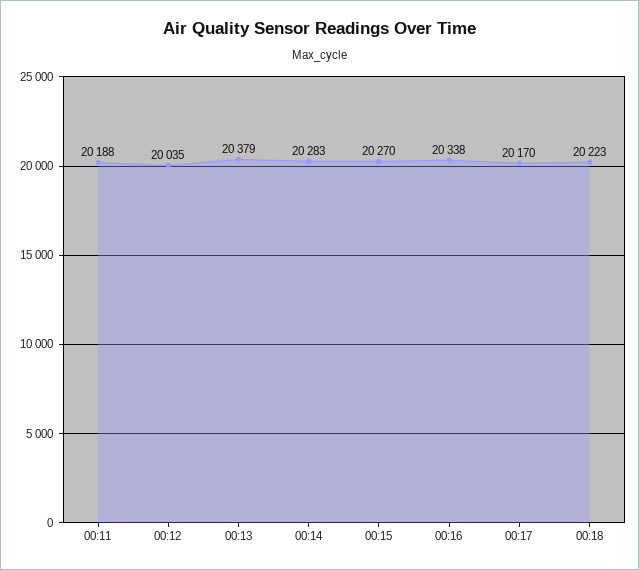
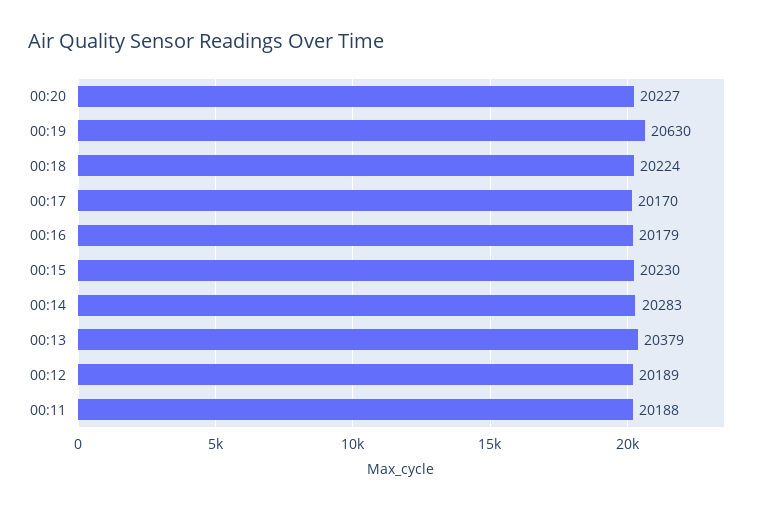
00:12: 20035 -> 20189
00:15: 20270 -> 20230
00:16: 20338 -> 20179
00:18: 20223 -> 20224
00:20: none -> 20227
00:19: none -> 20630

